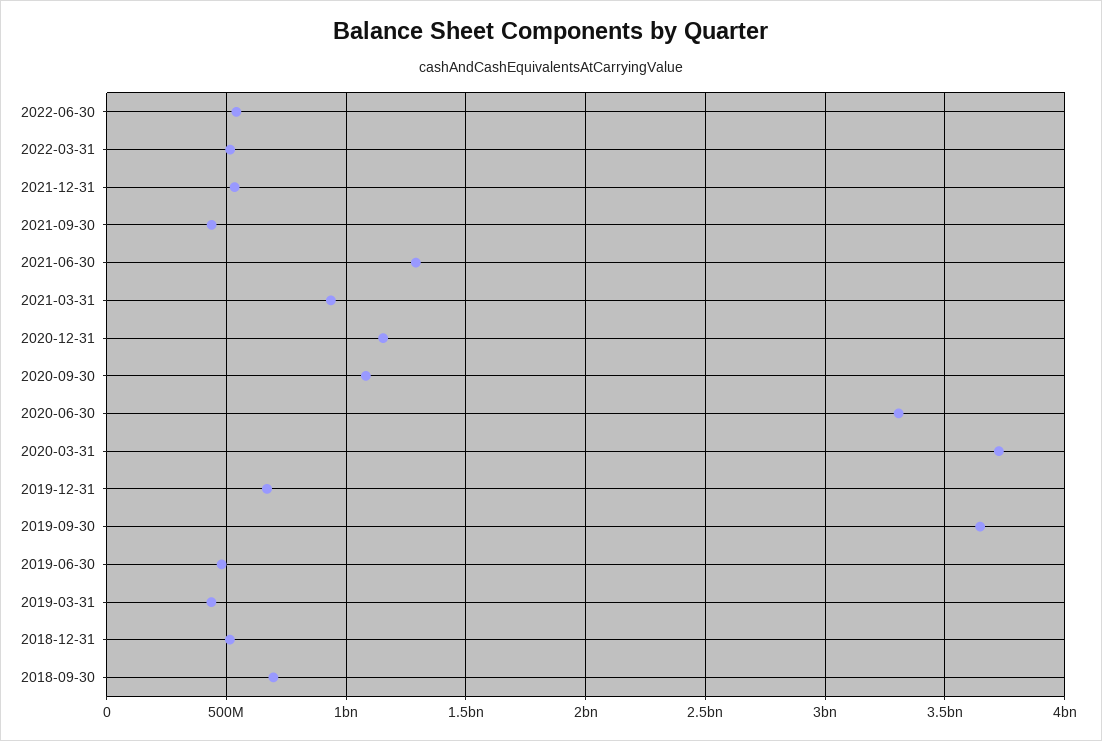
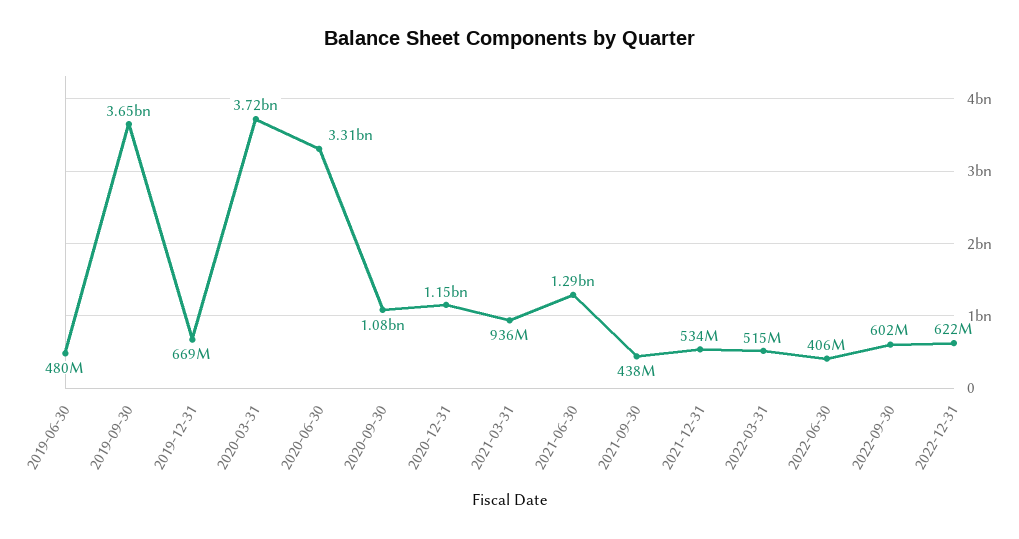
2022-06-30: 550000000 -> 406000000
2019-03-31: 450000000 -> none
2018-12-31: 500000000 -> none
2018-09-30: 700000000 -> none
2022-09-30: none -> 602000000
2022-12-31: none -> 622000000

